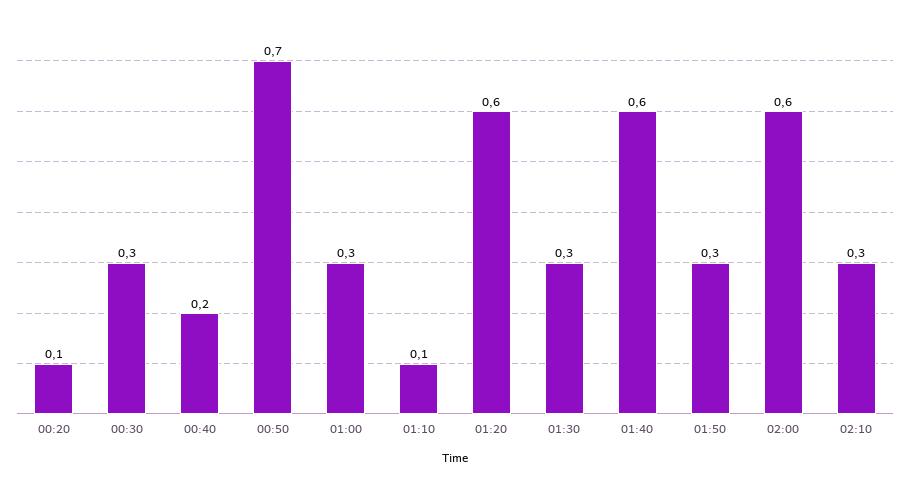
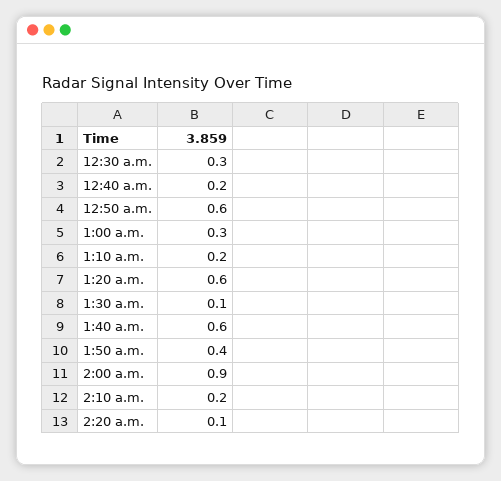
00:20: 0.1 -> none
00:50: 0.7 -> 0.6
01:10: 0.1 -> 0.2
01:30: 0.3 -> 0.1
01:50: 0.3 -> 0.4
02:00: 0.6 -> 0.9
02:10: 0.3 -> 0.2
2:20 a.m.: none -> 0.1

